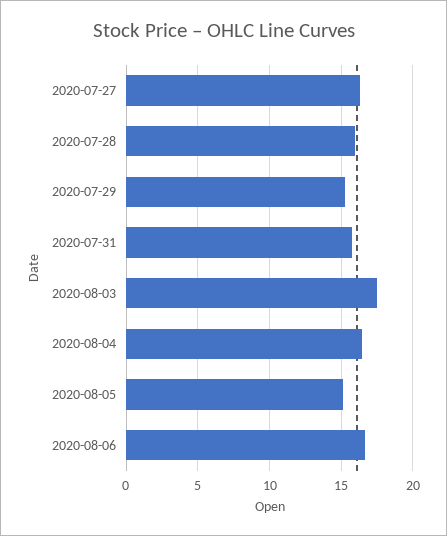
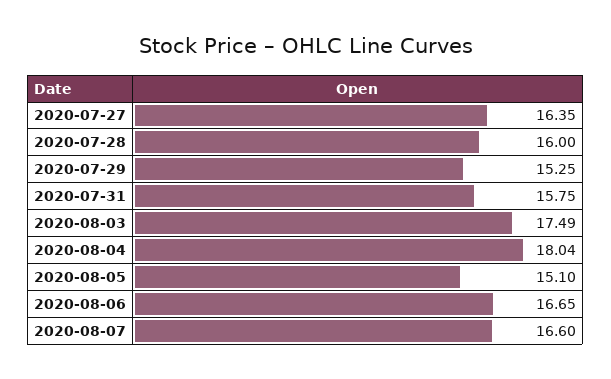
2020-08-04: 16.5 -> 18.04
2020-08-07: none -> 16.6

